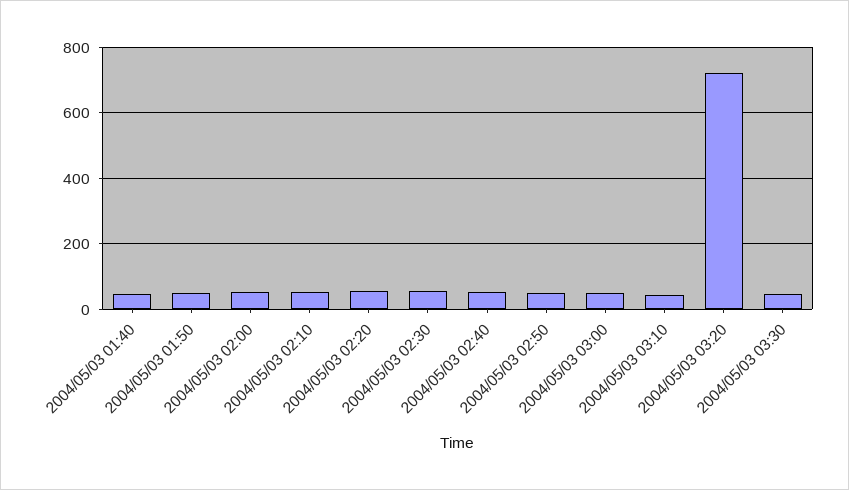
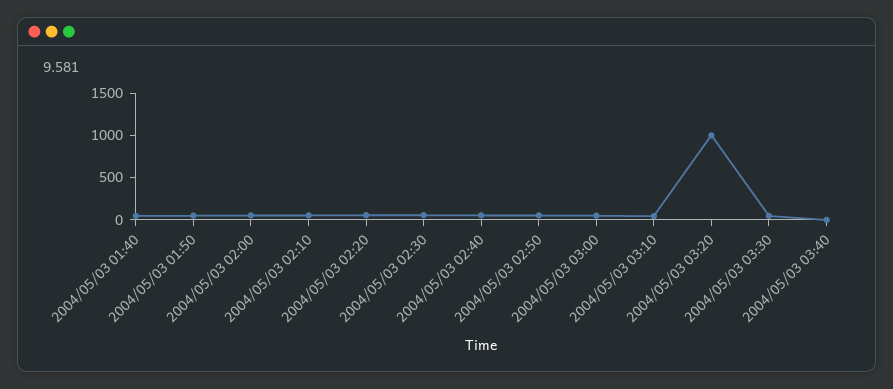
2004/05/03 03:20: 720 -> 1000
2004/05/03 03:40: none -> 0

